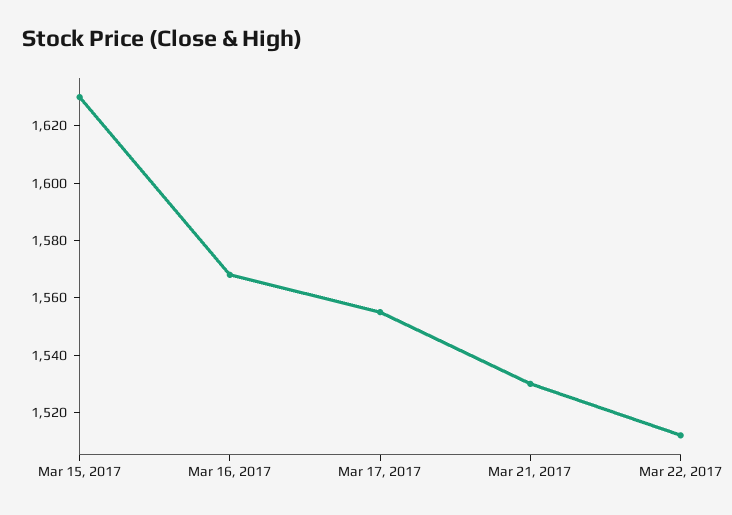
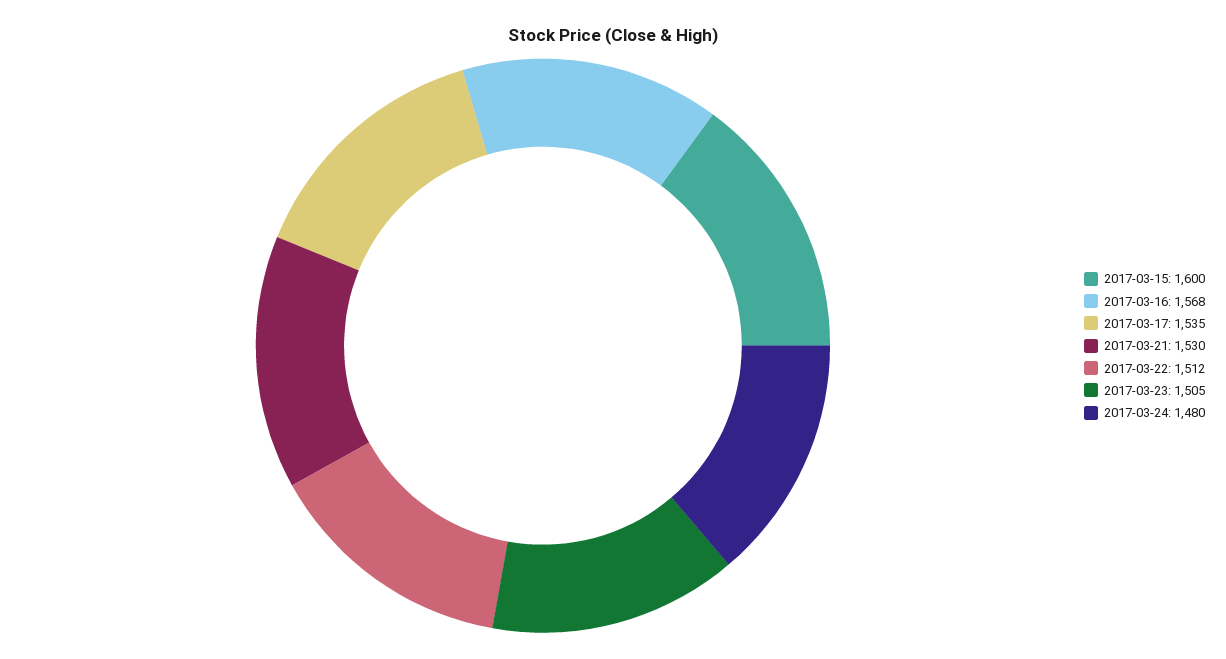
Mar 15, 2017: 1630 -> 1600
Mar 17, 2017: 1555 -> 1535
2017-03-23: none -> 1505
2017-03-24: none -> 1480

